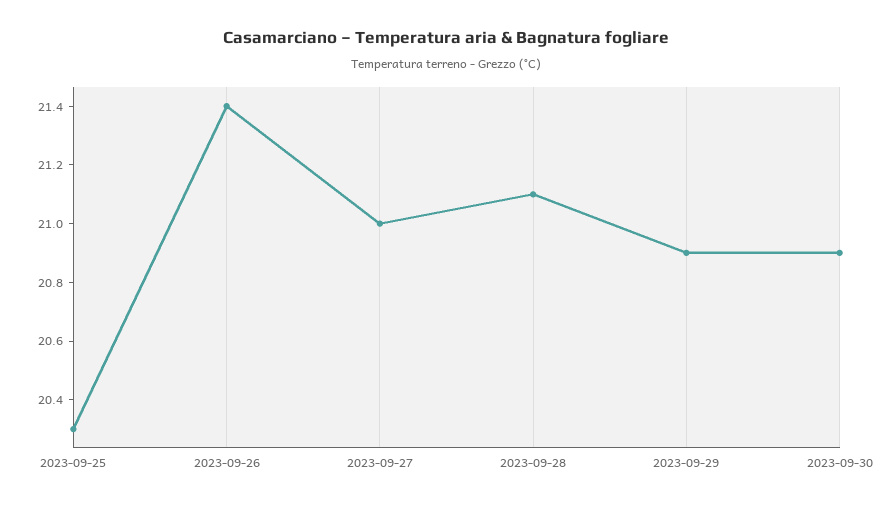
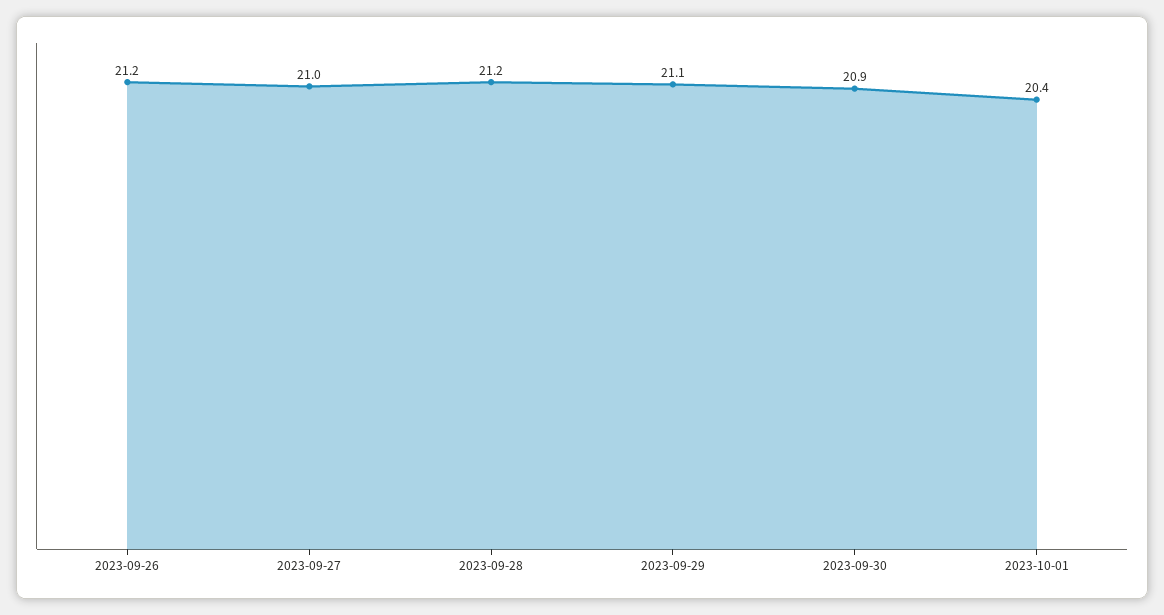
2023-09-25: 20.3 -> none
2023-09-26: 21.4 -> 21.2
2023-09-28: 21.1 -> 21.2
2023-09-29: 20.9 -> 21.1
2023-10-01: none -> 20.4

